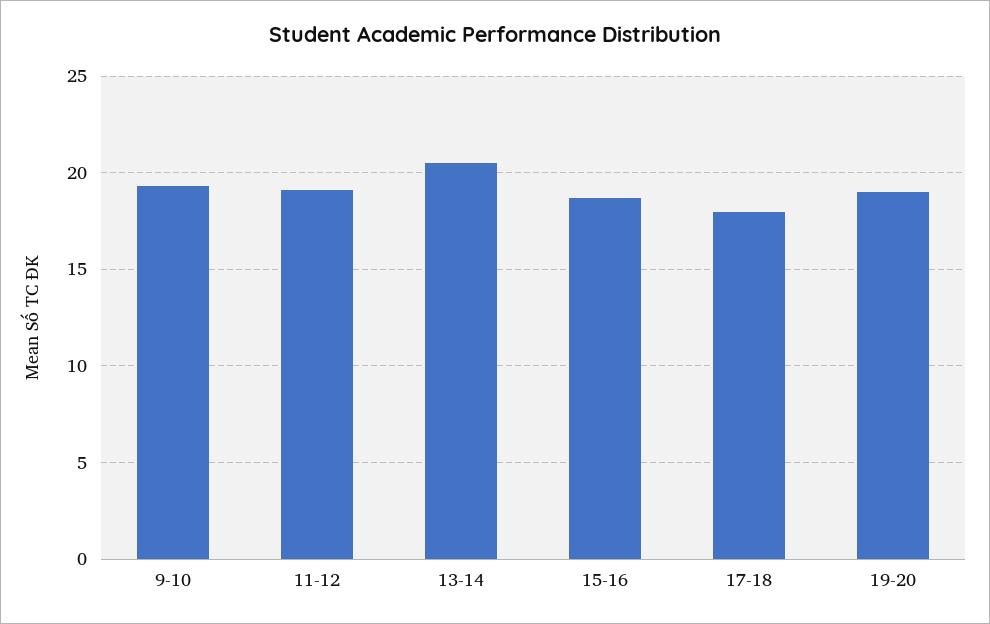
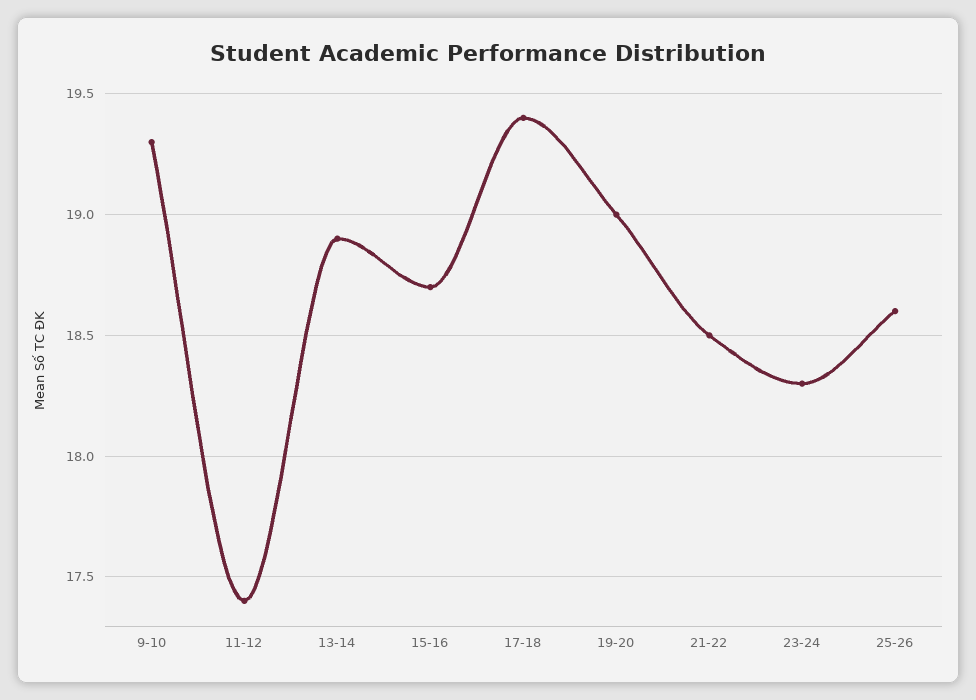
11-12: 19 -> 17.4
13-14: 20.5 -> 18.9
17-18: 18 -> 19.4
21-22: none -> 18.5
23-24: none -> 18.3
25-26: none -> 18.6

